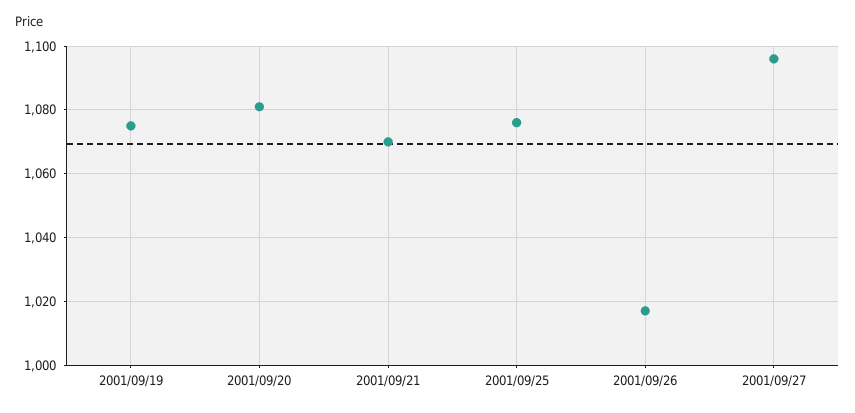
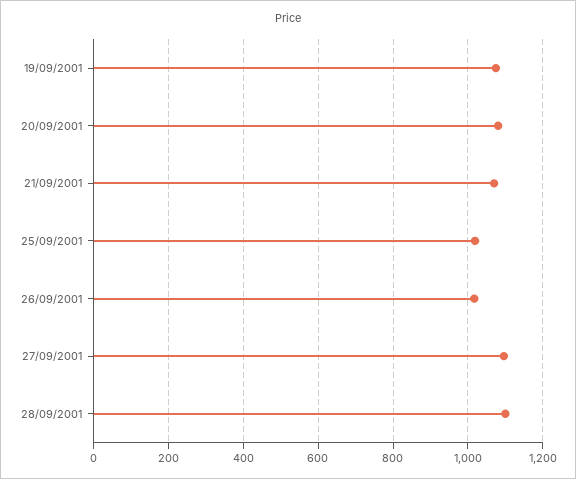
2001/09/25: 1075 -> 1020
28/09/2001: none -> 1100

